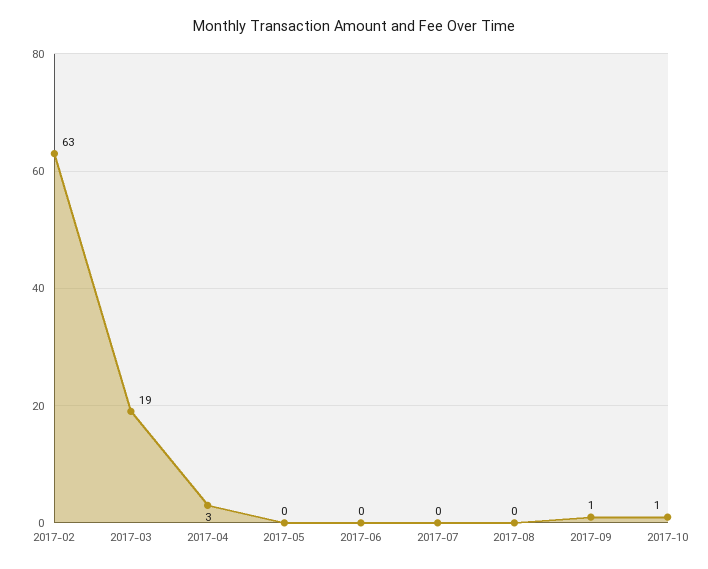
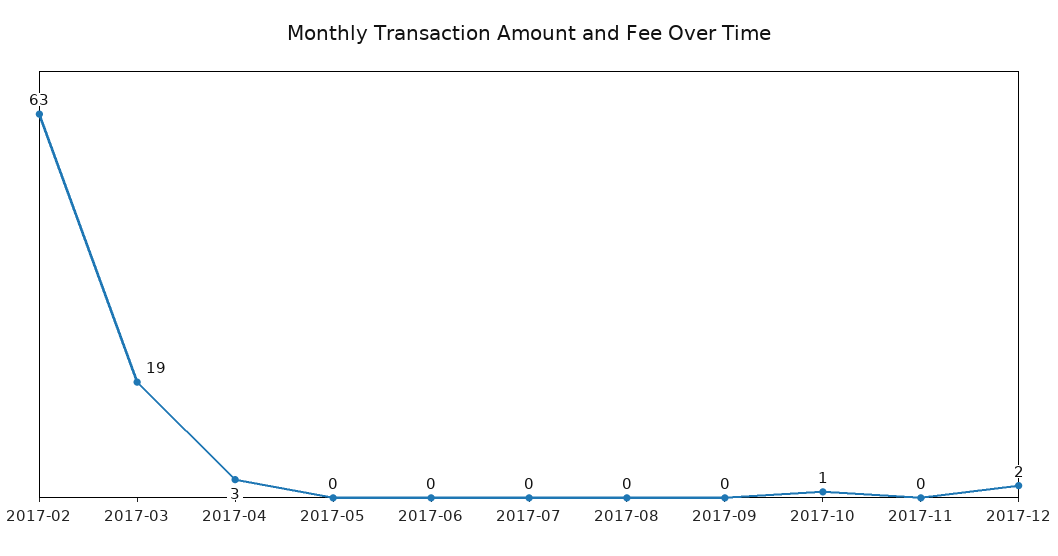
2017-09: 1 -> 0
2017-11: none -> 0
2017-12: none -> 2

